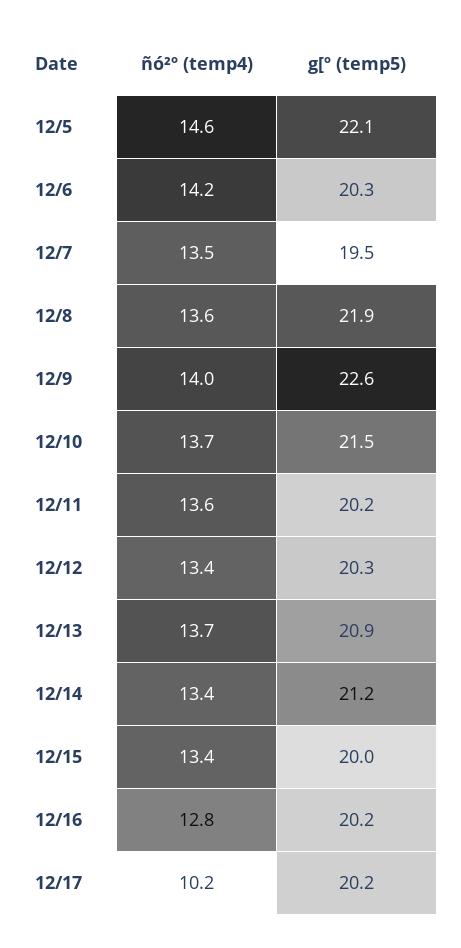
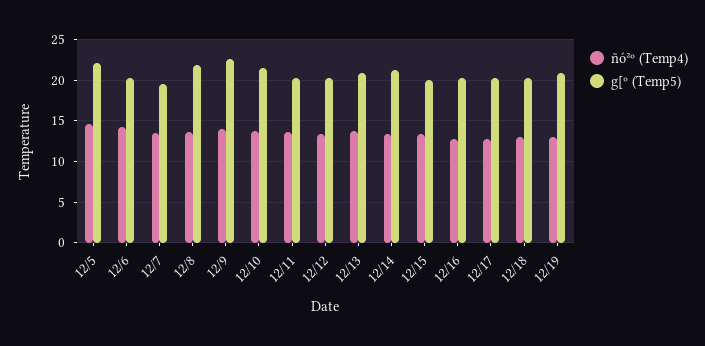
ñó²º (temp4), 12/17: 10.2 -> 13
ñó²º (temp4), 12/18: none -> 13
g[º (temp5), 12/18: none -> 20
ñó²º (temp4), 12/19: none -> 13
g[º (temp5), 12/19: none -> 21

